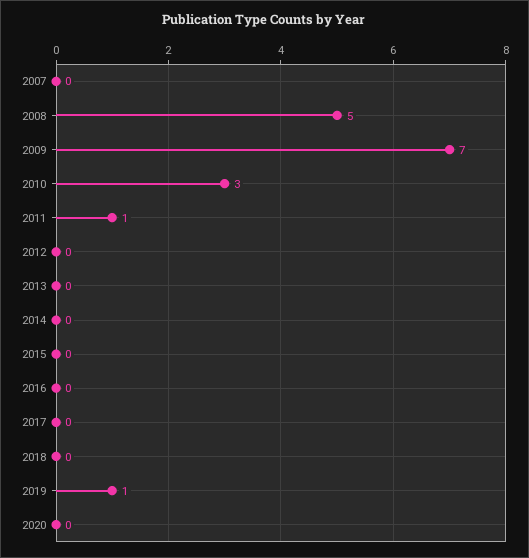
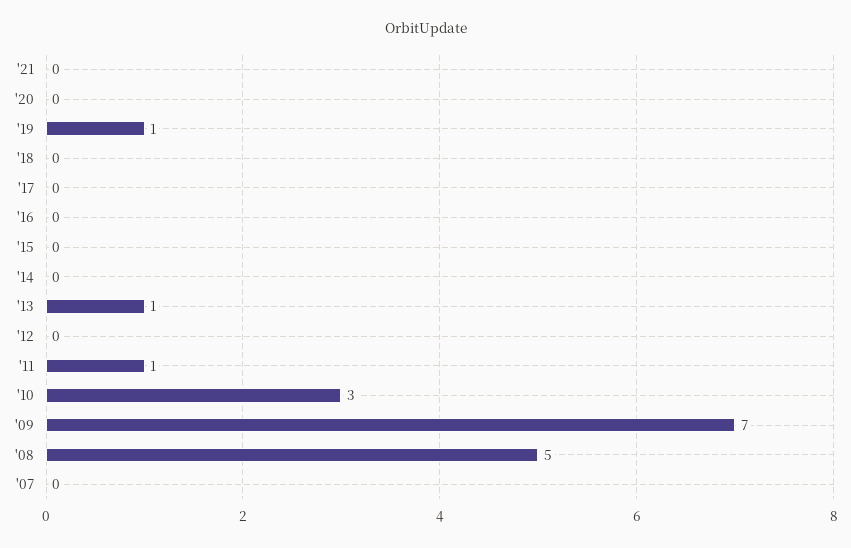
2013: 0 -> 1
'21: none -> 0

